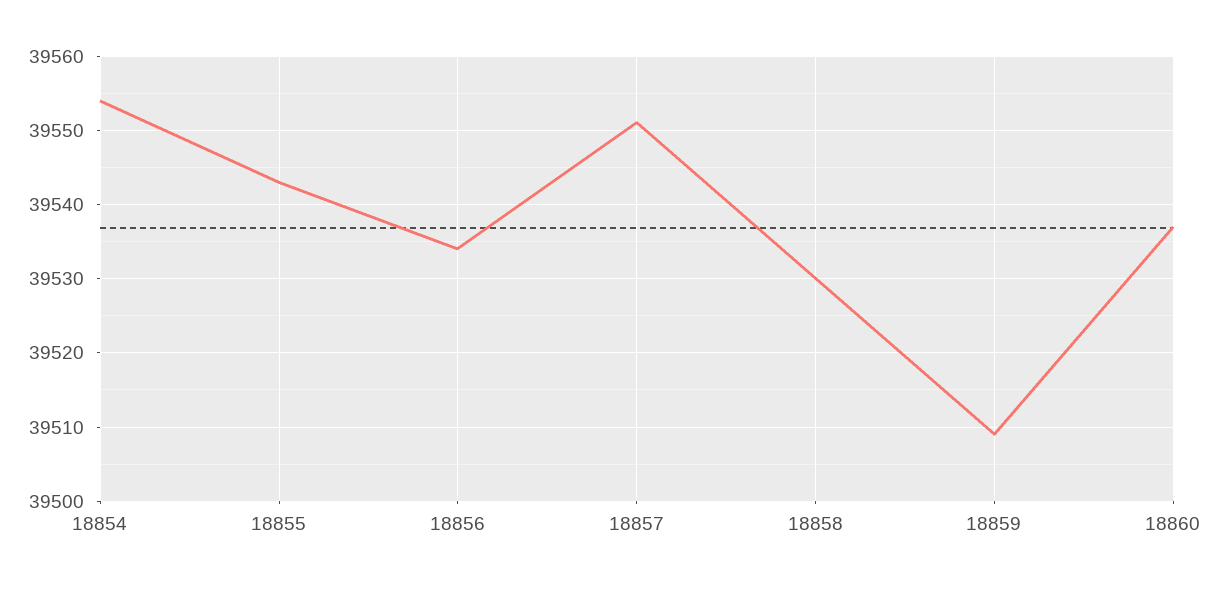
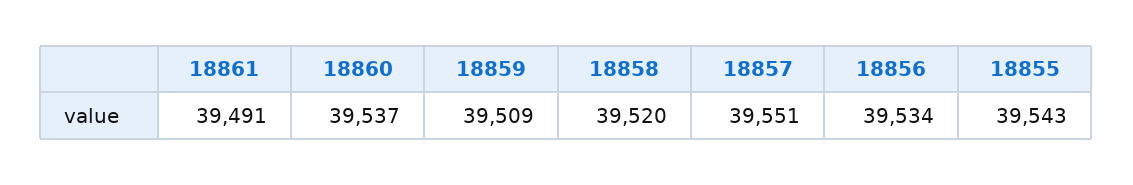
18854: 39554 -> none
18858: 39530 -> 39520
18861: none -> 39491

